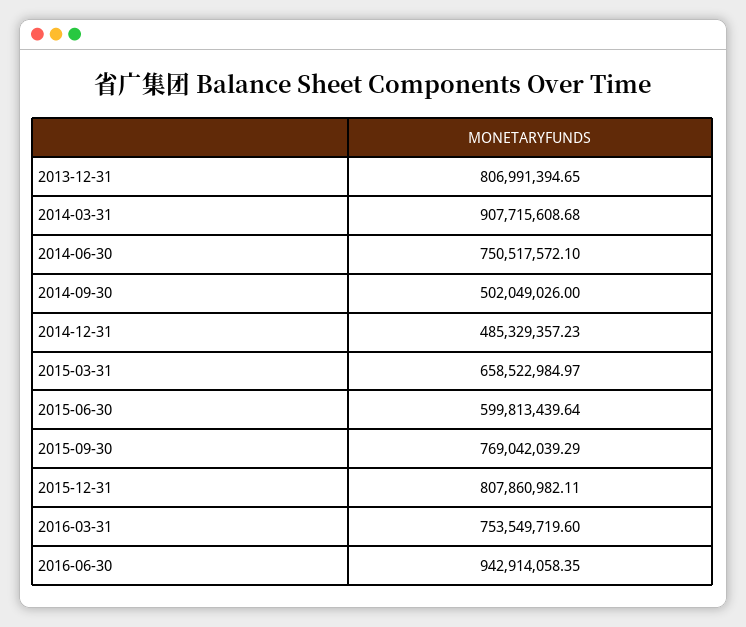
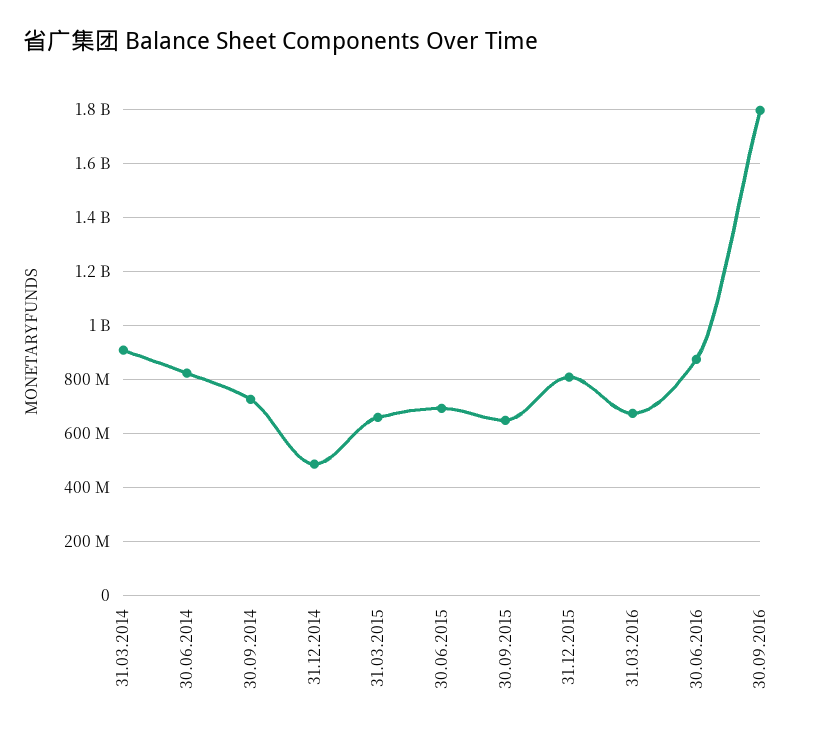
2013-12-31: 806991394.65 -> none
2014-06-30: 750517572.1 -> 825000000
2014-09-30: 502049026 -> 725000000
2015-06-30: 599813439.64 -> 700000000
2015-09-30: 769042039.29 -> 650000000
2016-03-31: 753549719.6 -> 675000000
2016-06-30: 942914058.35 -> 875000000
30.09.2016: none -> 1800000000

